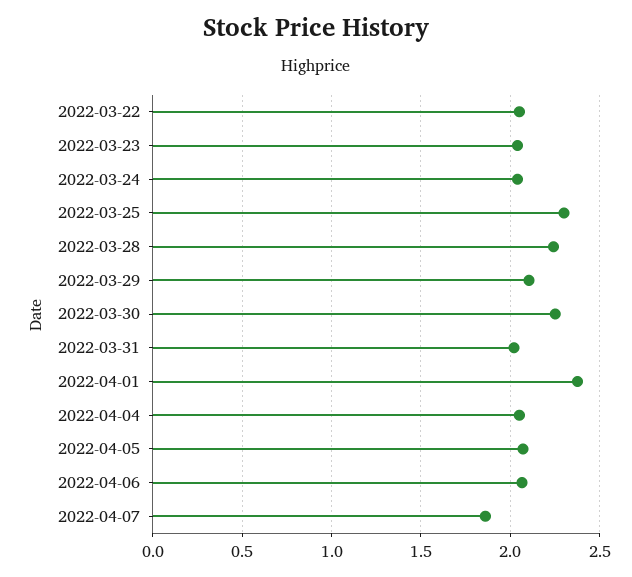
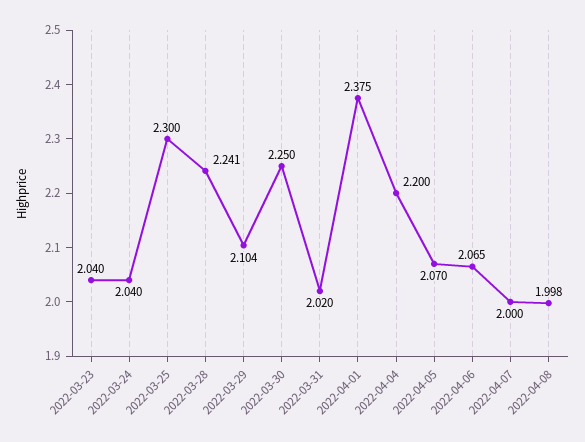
2022-03-22: 2.05 -> none
2022-04-04: 2.05 -> 2.2
2022-04-07: 1.85 -> 2
2022-04-08: none -> 1.998

